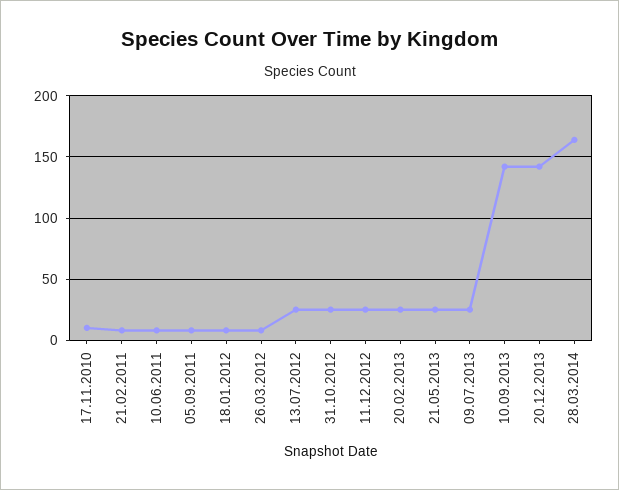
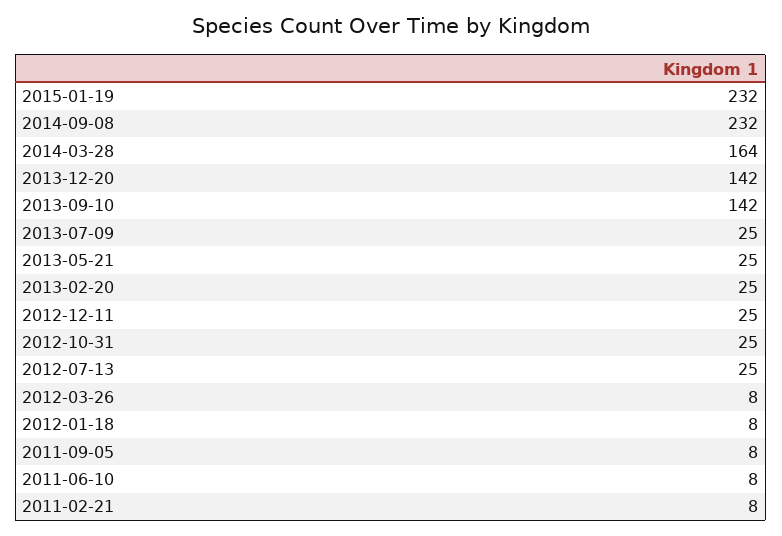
17.11.2010: 10 -> none
2015-01-19: none -> 232
2014-09-08: none -> 232

